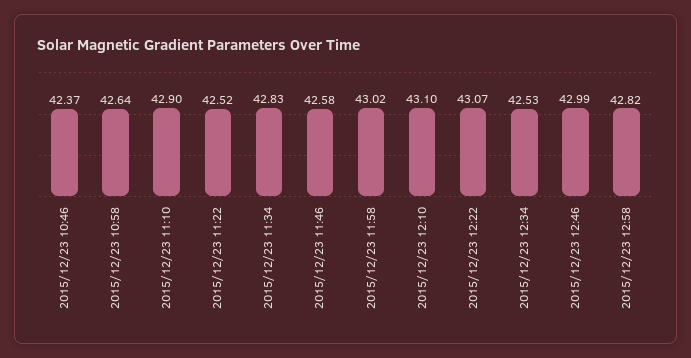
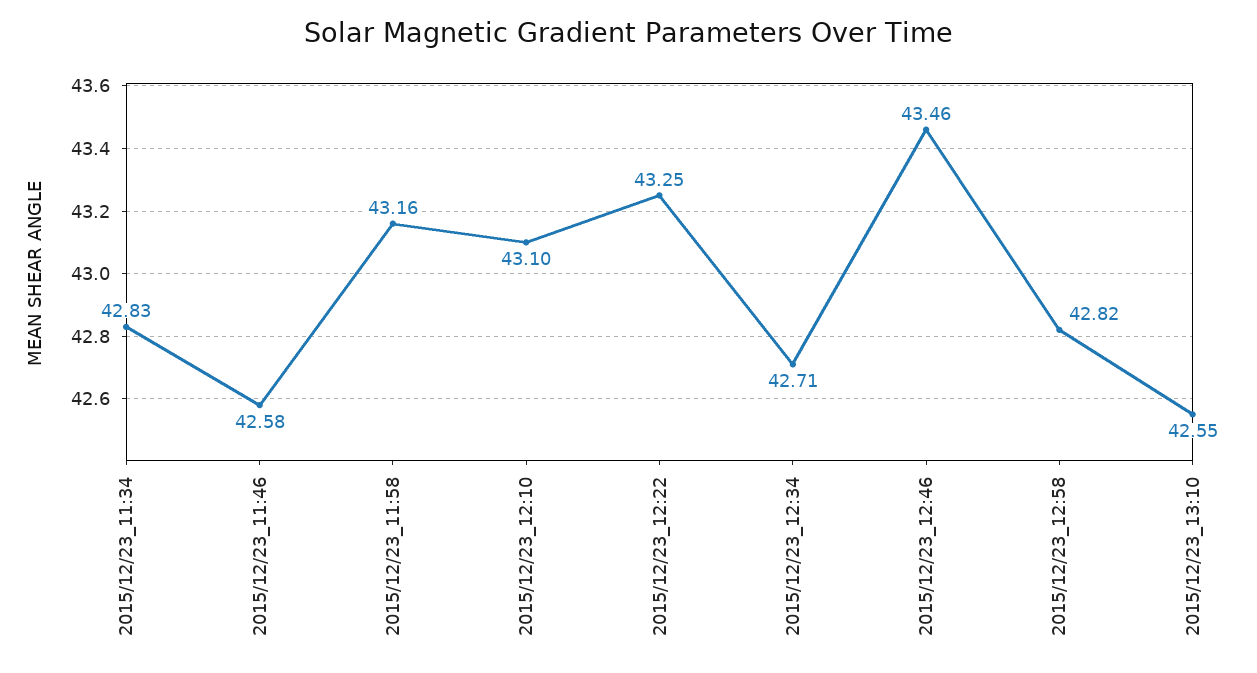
2015/12/23 10:46: 42.37 -> none
2015/12/23 10:58: 42.64 -> none
2015/12/23 11:10: 42.9 -> none
2015/12/23 11:22: 42.52 -> none
2015/12/23 11:58: 43.02 -> 43.16
2015/12/23 12:22: 43.07 -> 43.25
2015/12/23 12:34: 42.53 -> 42.71
2015/12/23 12:46: 42.99 -> 43.46
2015/12/23_13:10: none -> 42.55

